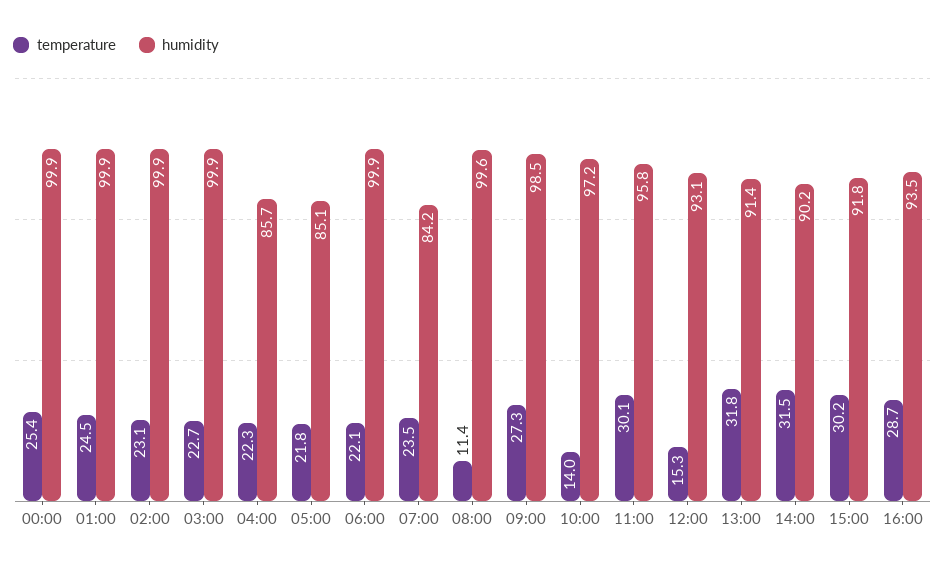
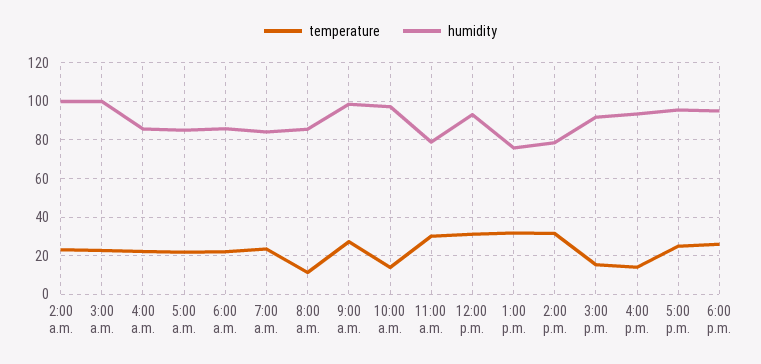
temperature, 00:00: 25.4 -> none
humidity, 00:00: 99.9 -> none
temperature, 01:00: 24.5 -> none
humidity, 01:00: 99.9 -> none
humidity, 06:00: 99.9 -> 85
humidity, 08:00: 99.6 -> 85
humidity, 11:00: 95.8 -> 80
temperature, 12:00: 15.3 -> 30
humidity, 13:00: 91.4 -> 75
humidity, 14:00: 90.2 -> 80
temperature, 15:00: 30.2 -> 15
temperature, 16:00: 28.7 -> 15
temperature, 5:00 p.m.: none -> 25
humidity, 5:00 p.m.: none -> 95
temperature, 6:00 p.m.: none -> 25
humidity, 6:00 p.m.: none -> 95

